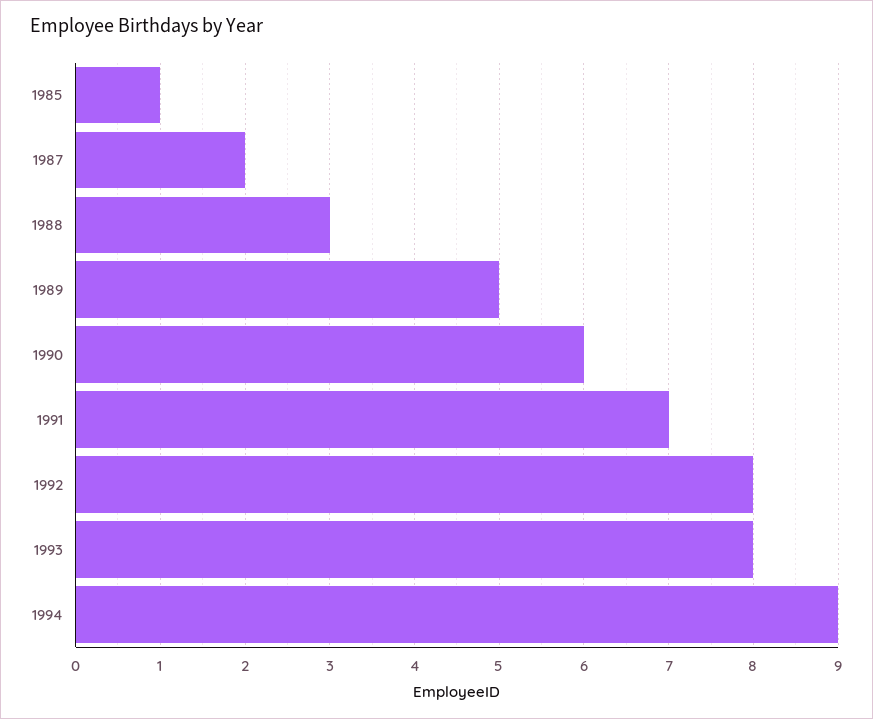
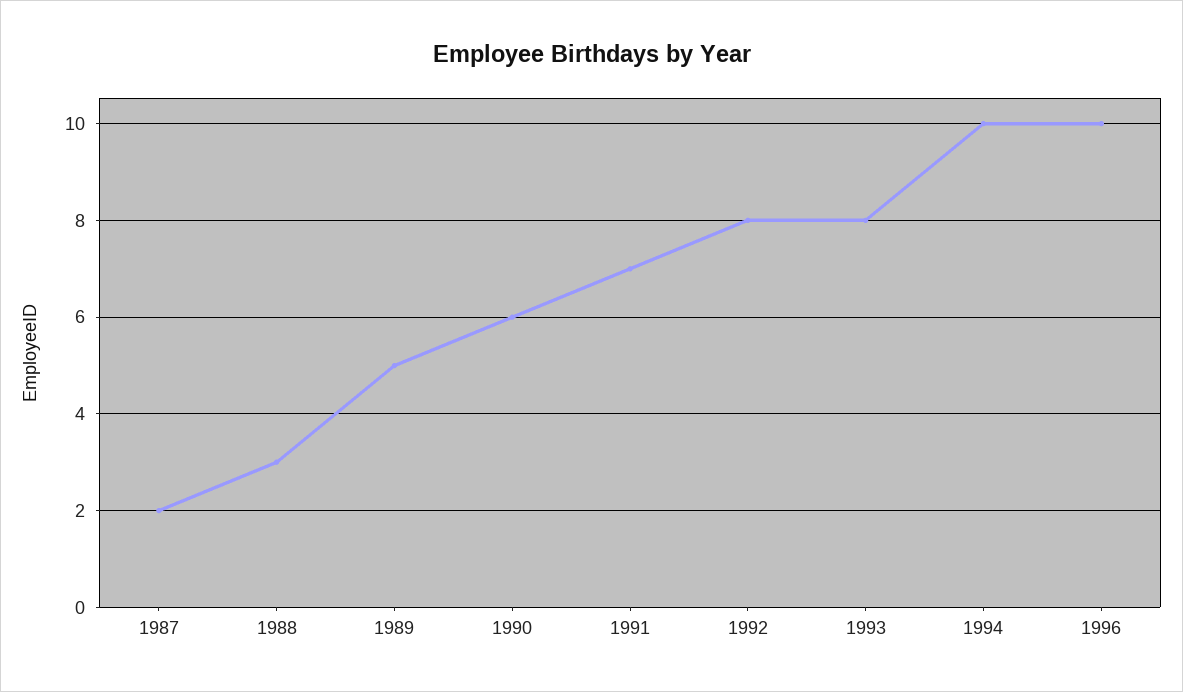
1985: 1 -> none
1994: 9 -> 10
1996: none -> 10

